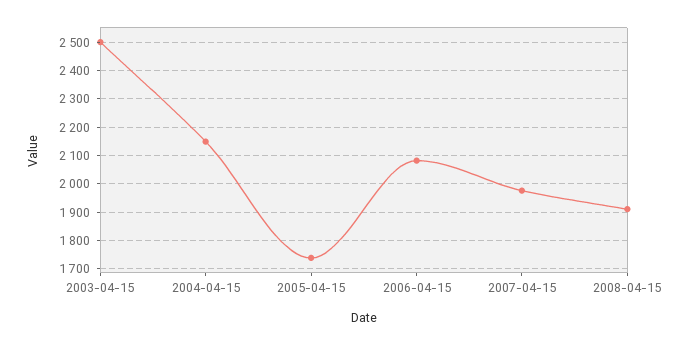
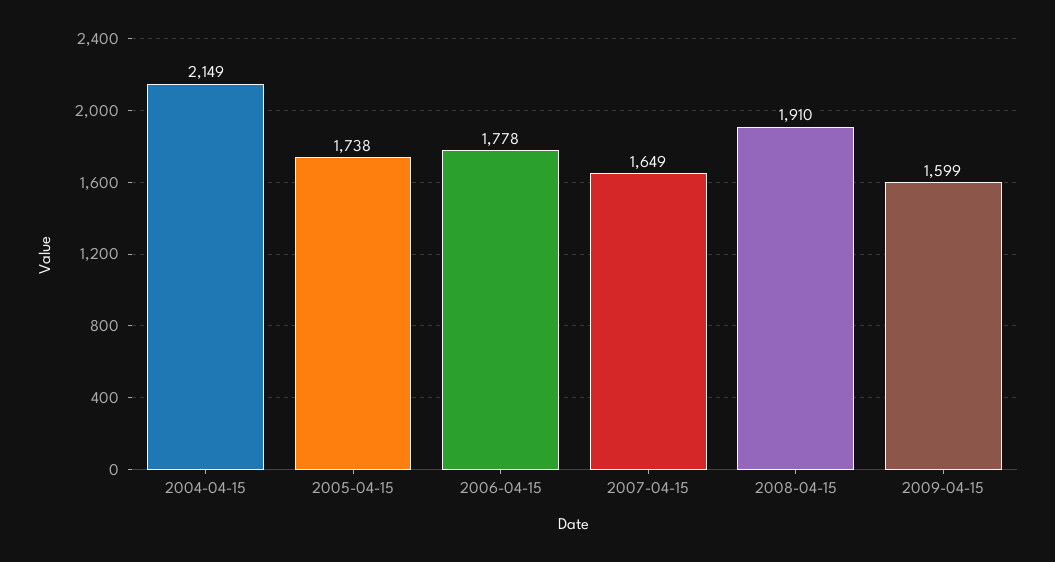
2003-04-15: 2500 -> none
2006-04-15: 2075 -> 1778
2007-04-15: 1975 -> 1649
2009-04-15: none -> 1599

